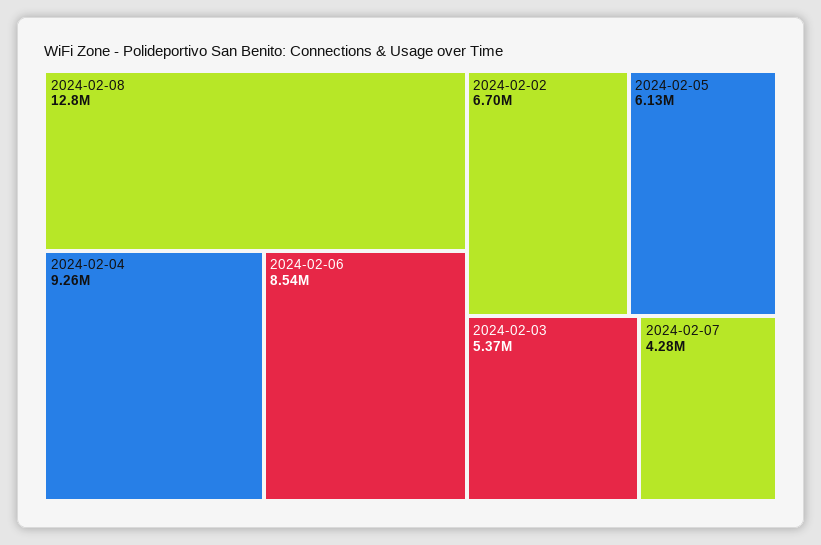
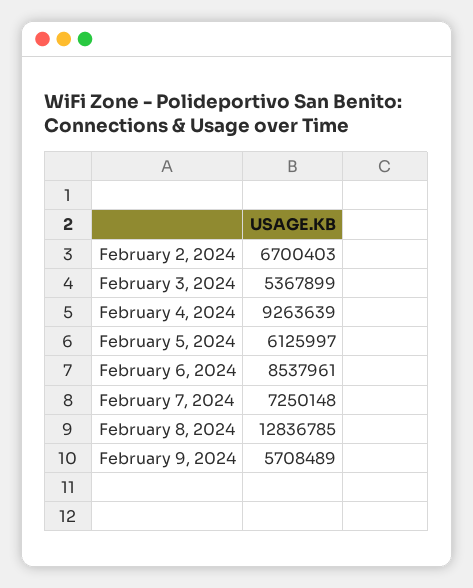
2024-02-07: 4280000 -> 7250148
February 9, 2024: none -> 5708489

